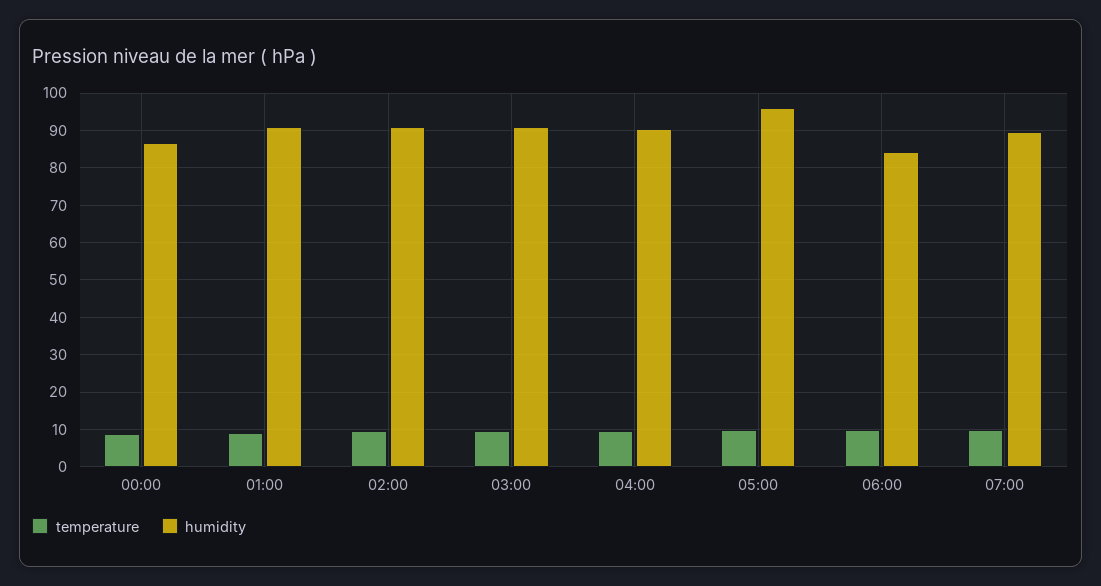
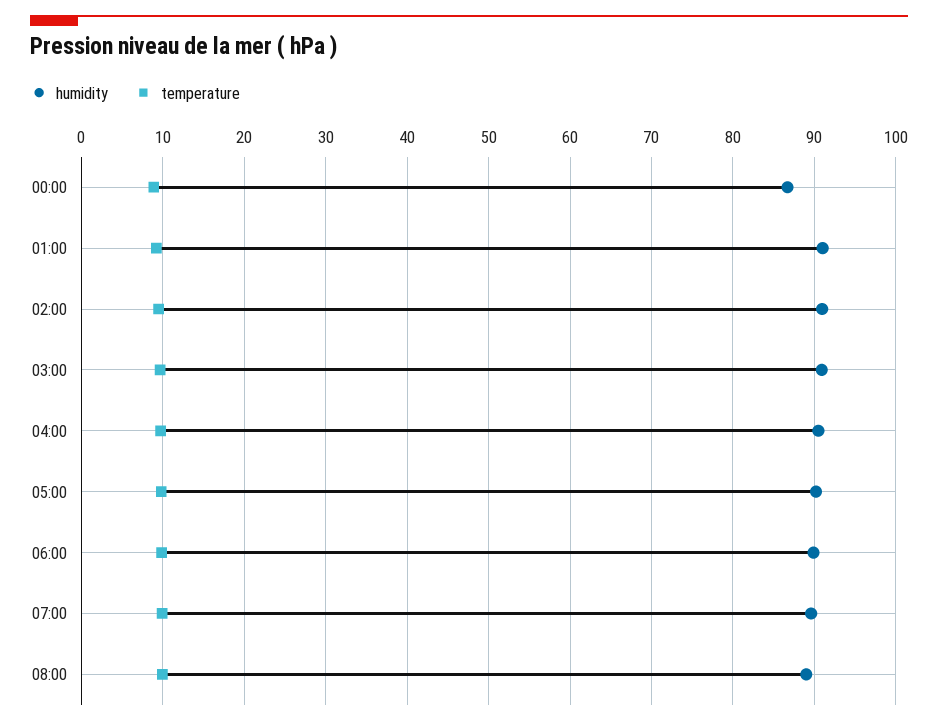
humidity, 05:00: 96 -> 90
humidity, 06:00: 84 -> 90
humidity, 08:00: none -> 89
temperature, 08:00: none -> 10

